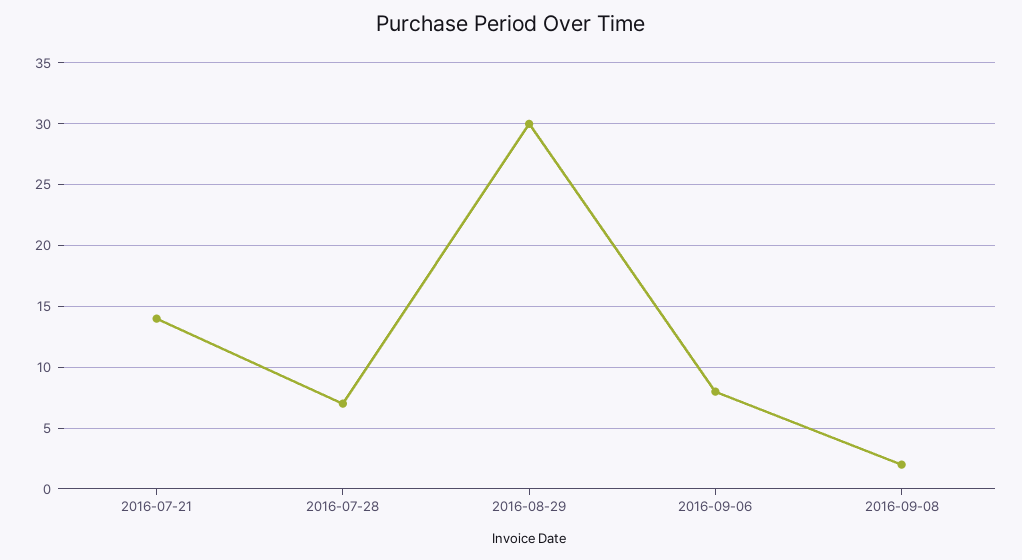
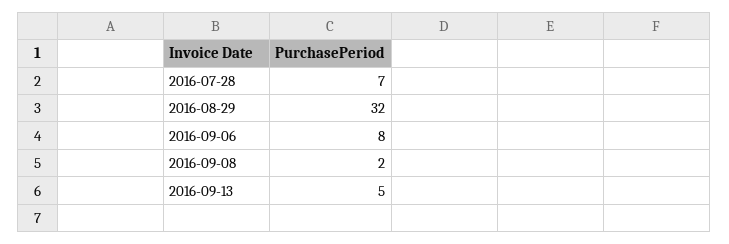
2016-07-21: 14 -> none
2016-08-29: 30 -> 32
2016-09-13: none -> 5

